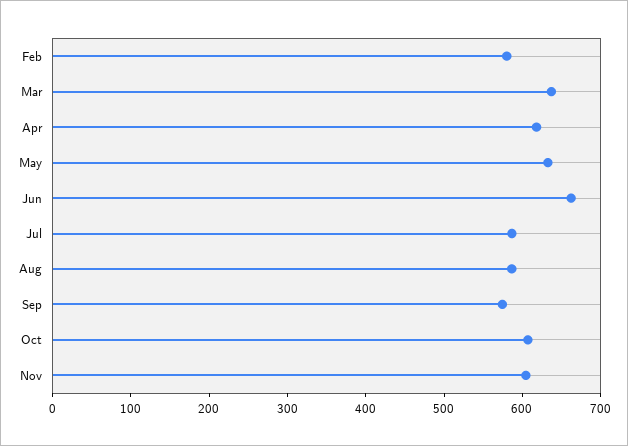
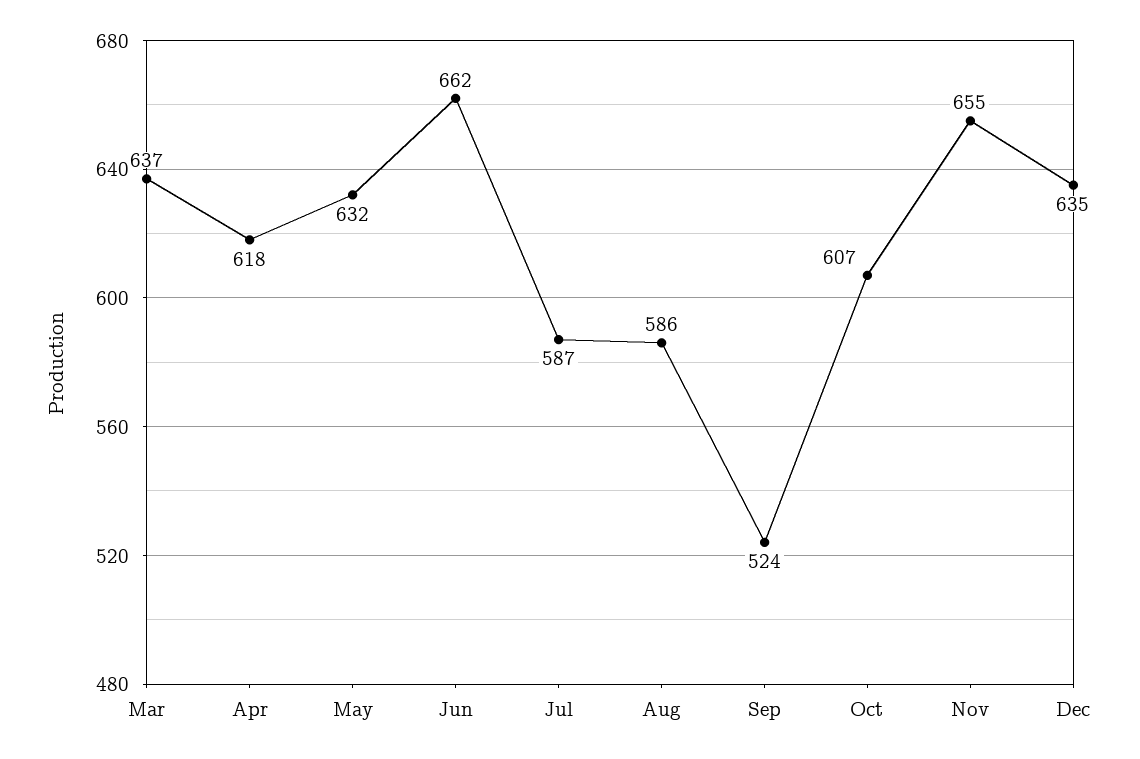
Feb: 580 -> none
Sep: 580 -> 524
Nov: 600 -> 655
Dec: none -> 635

